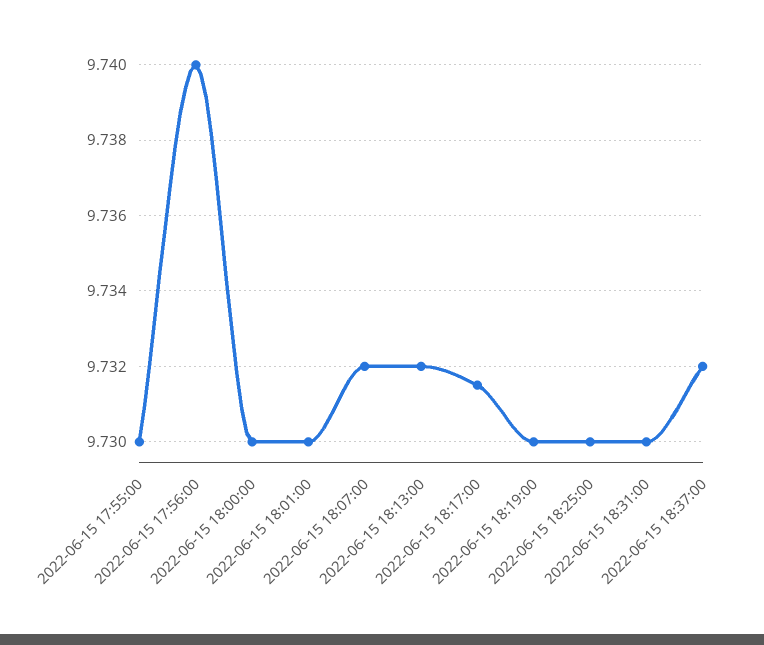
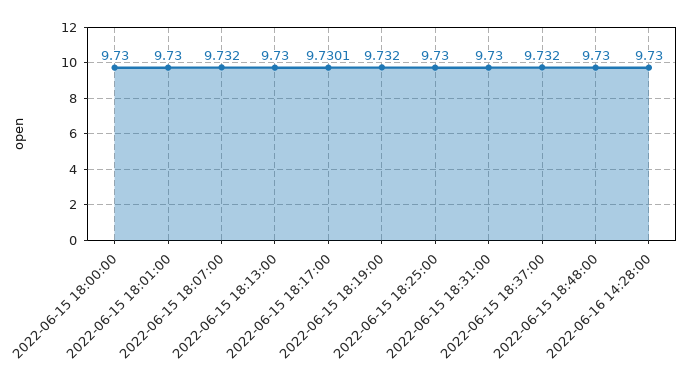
2022-06-15 17:55:00: 9.73 -> none
2022-06-15 17:56:00: 9.74 -> none
2022-06-15 18:13:00: 9.732 -> 9.73
2022-06-15 18:17:00: 9.7315 -> 9.7301
2022-06-15 18:19:00: 9.73 -> 9.732
2022-06-15 18:48:00: none -> 9.73
2022-06-16 14:28:00: none -> 9.73

